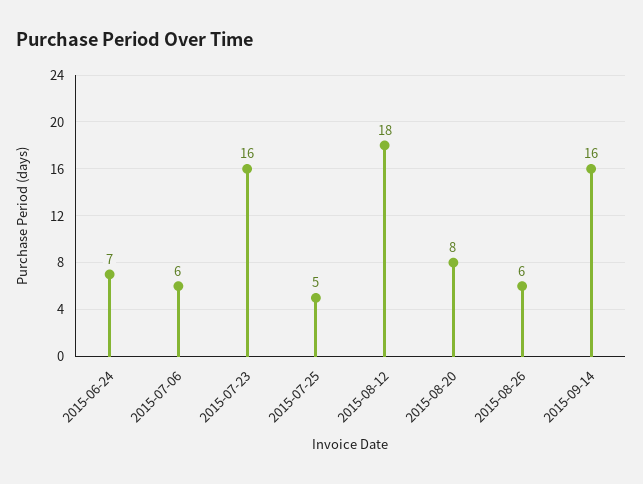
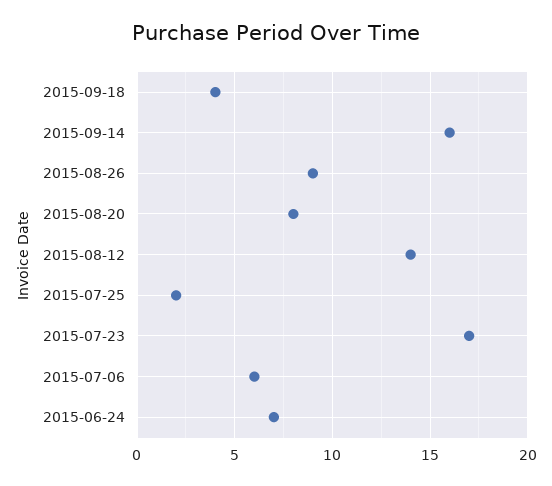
2015-07-23: 16 -> 17
2015-07-25: 5 -> 2
2015-08-12: 18 -> 14
2015-08-26: 6 -> 9
2015-09-18: none -> 4

